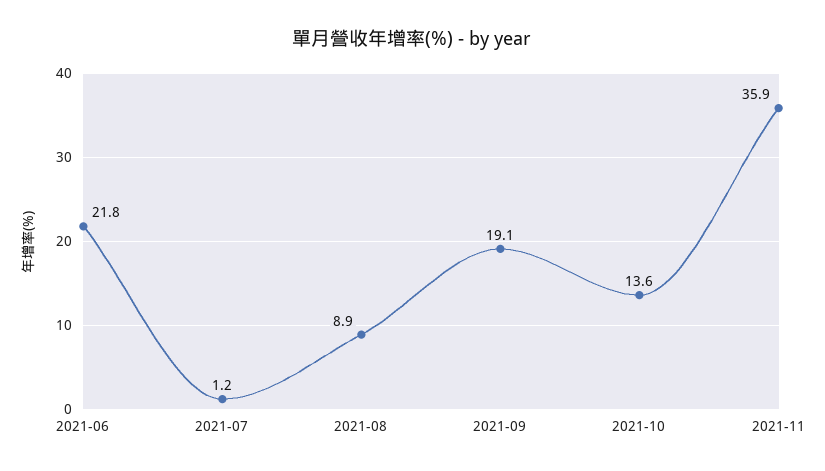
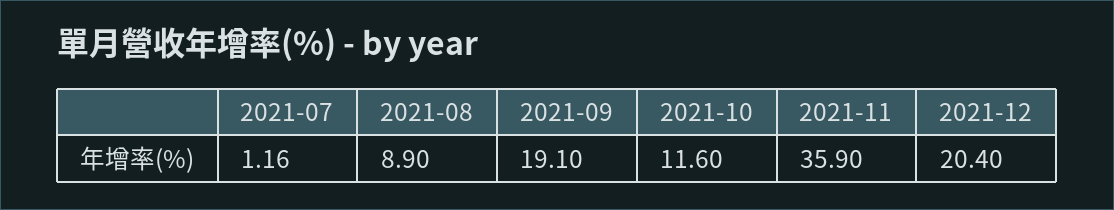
2021-06: 21.8 -> none
2021-10: 13.6 -> 11.6
2021-12: none -> 20.4

